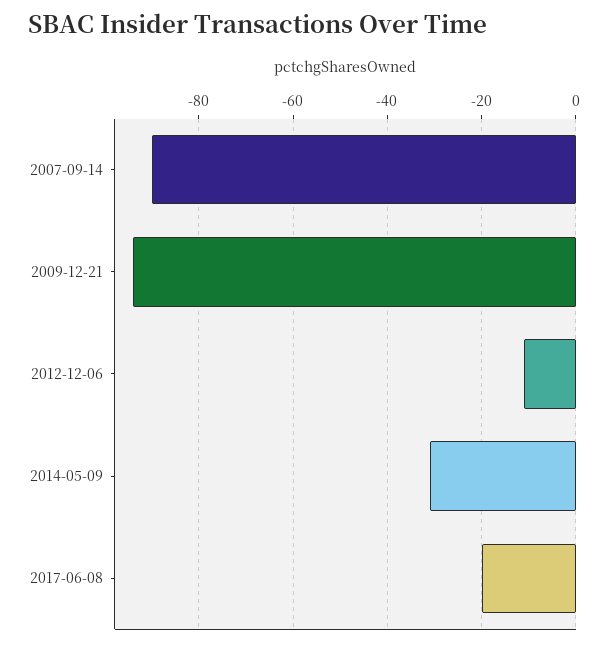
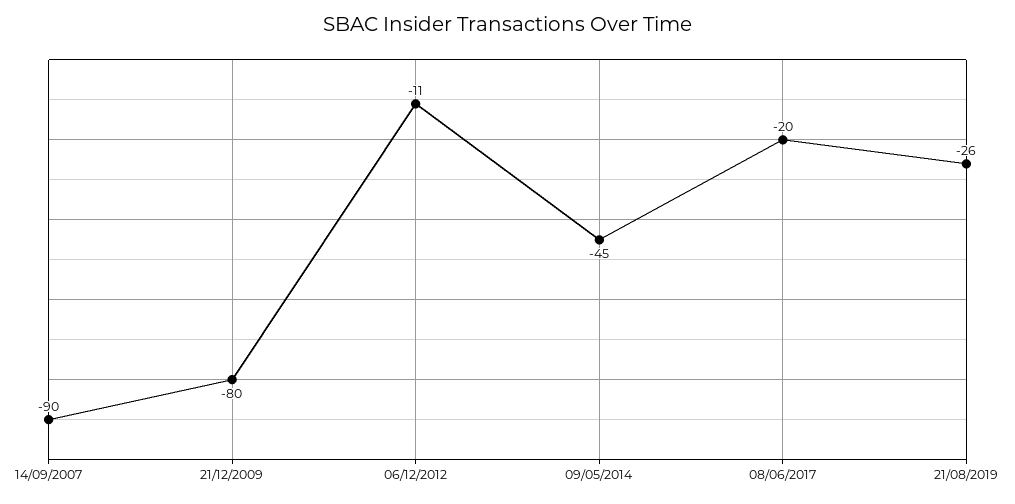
2009-12-21: -95 -> -80
2014-05-09: -30 -> -45
21/08/2019: none -> -26

